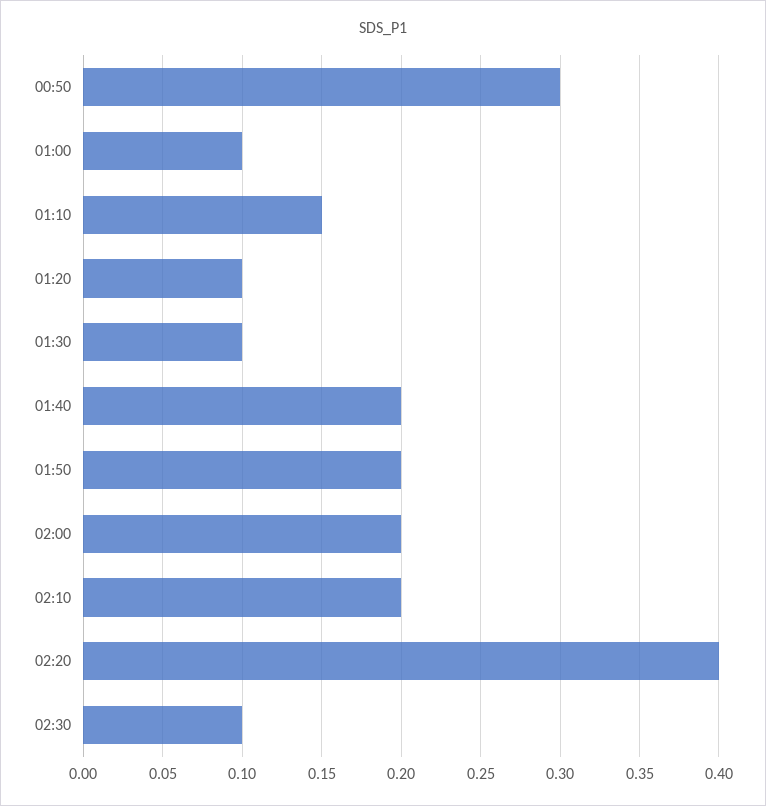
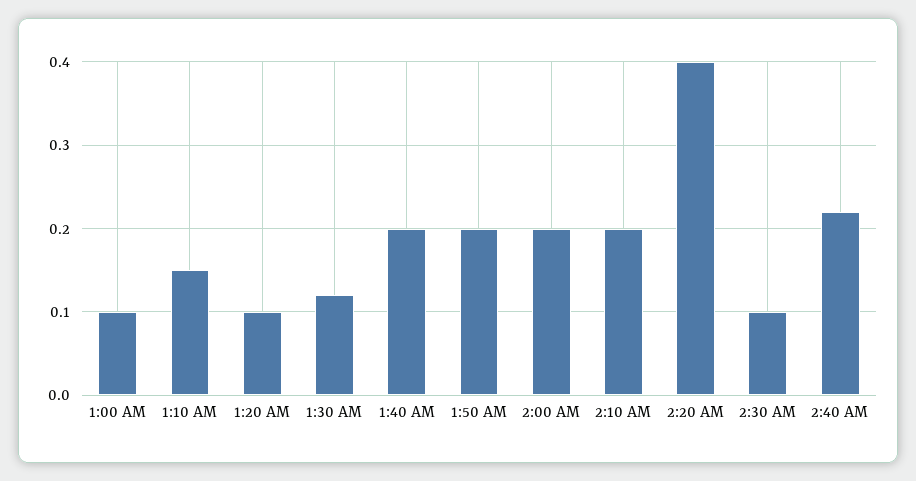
00:50: 0.3 -> none
01:30: 0.1 -> 0.12
2:40 AM: none -> 0.22

